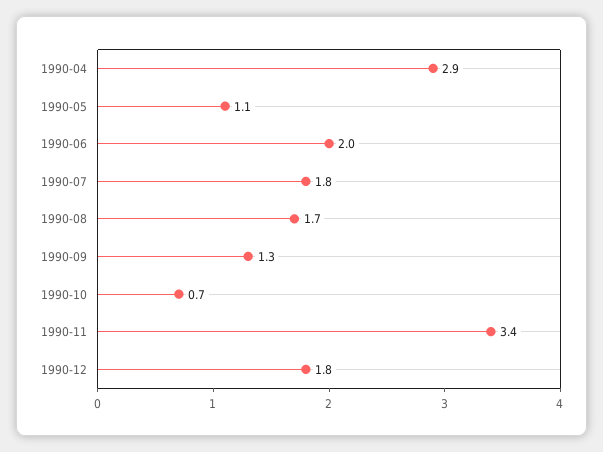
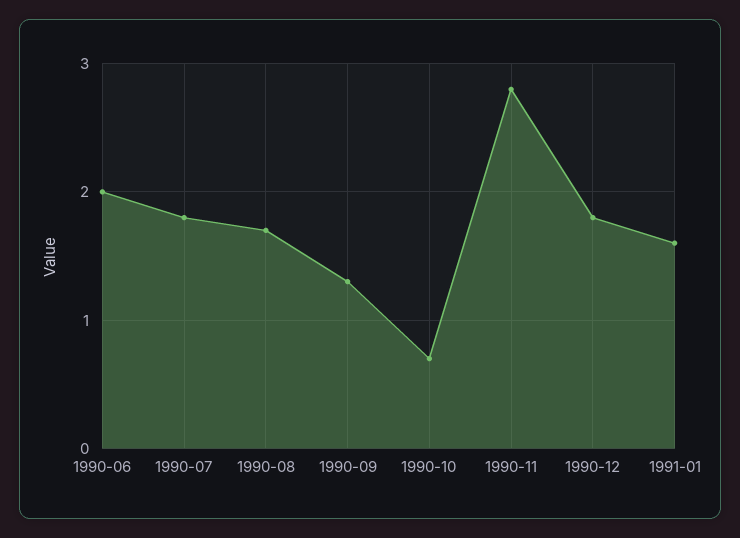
1990-04: 2.9 -> none
1990-05: 1.1 -> none
1990-11: 3.4 -> 2.8
1991-01: none -> 1.6

